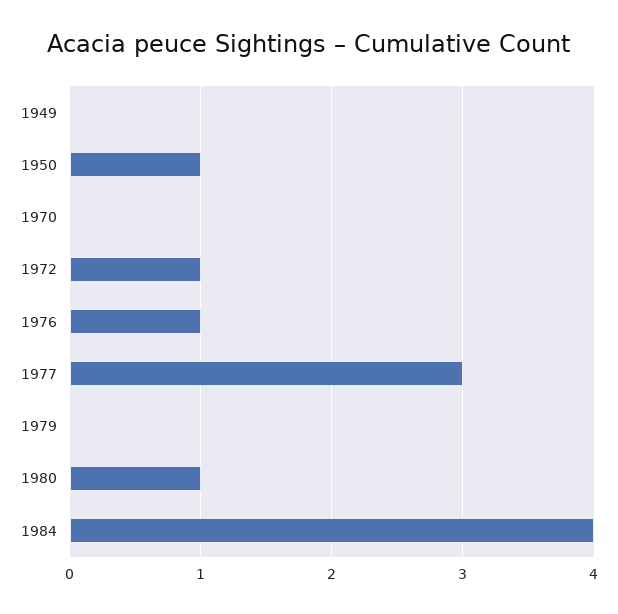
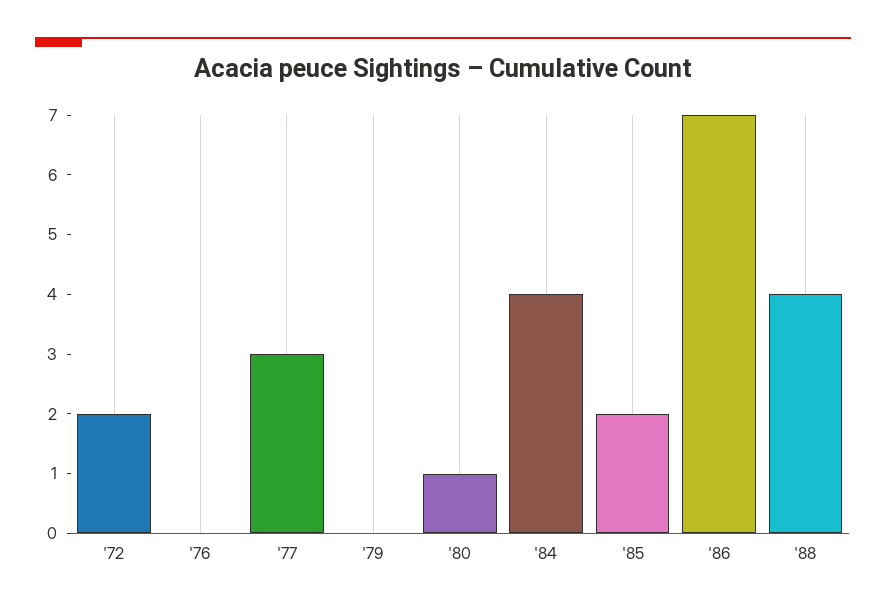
1949: 0 -> none
1950: 1 -> none
1970: 0 -> none
1972: 1 -> 2
1976: 1 -> 0
'85: none -> 2
'86: none -> 7
'88: none -> 4

